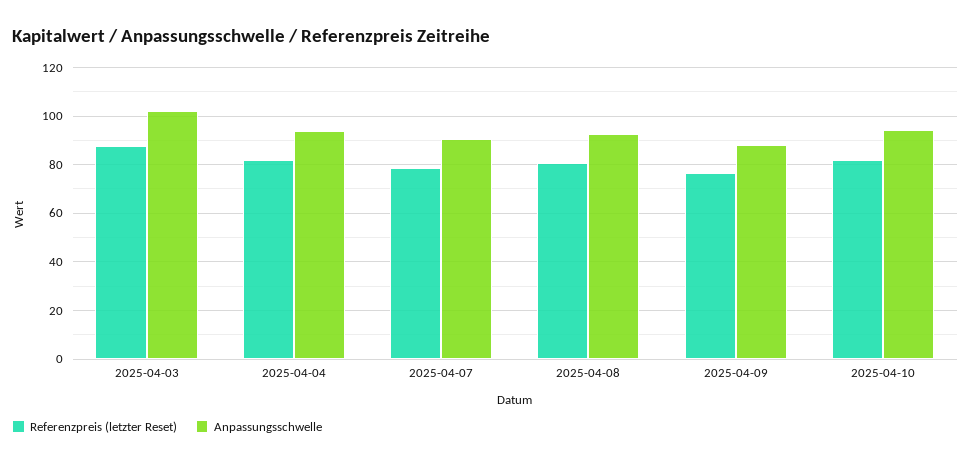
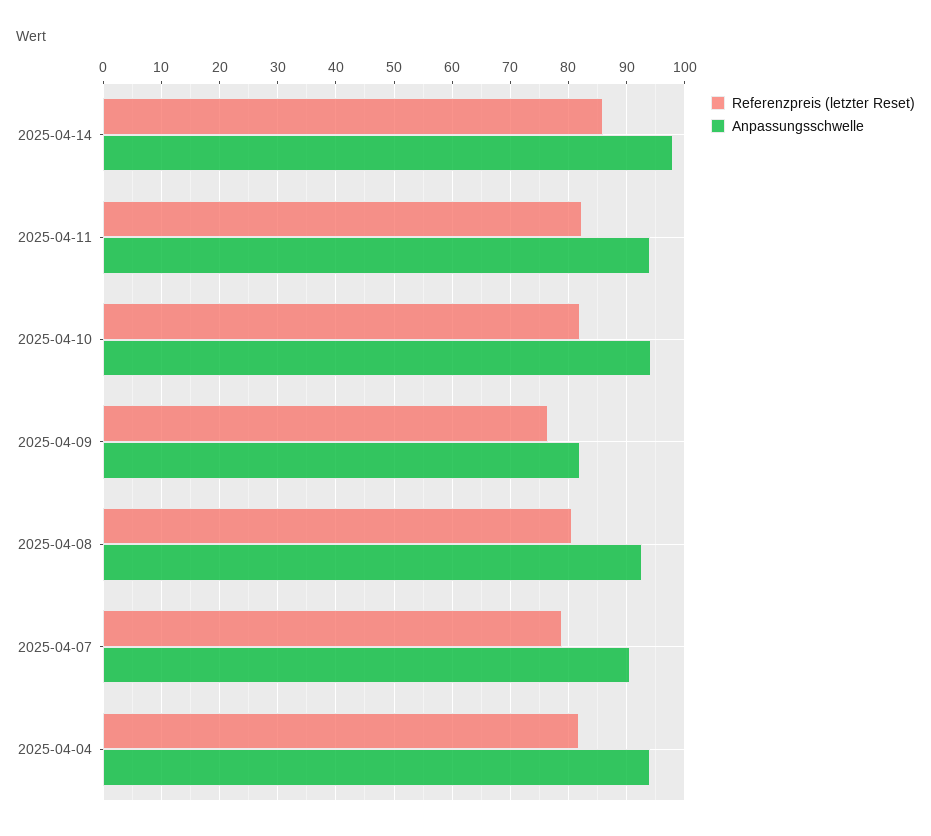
Referenzpreis (letzter Reset), 2025-04-03: 87.5 -> none
Anpassungsschwelle, 2025-04-03: 102.5 -> none
Anpassungsschwelle, 2025-04-09: 87.5 -> 82
Referenzpreis (letzter Reset), 2025-04-14: none -> 86
Anpassungsschwelle, 2025-04-14: none -> 98
Referenzpreis (letzter Reset), 2025-04-11: none -> 82
Anpassungsschwelle, 2025-04-11: none -> 94

